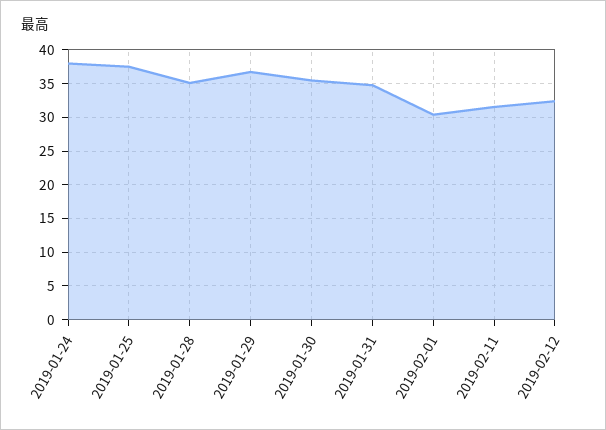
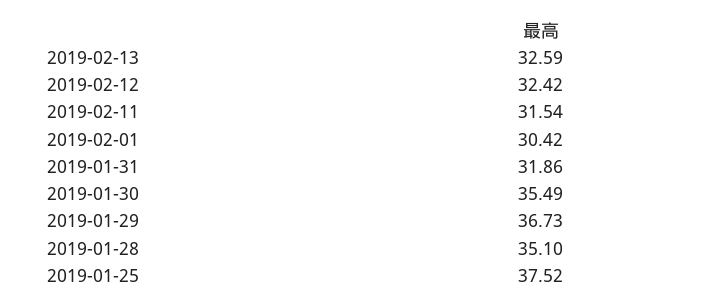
2019-01-24: 38 -> none
2019-01-31: 35 -> 31.86
2019-02-13: none -> 32.59

